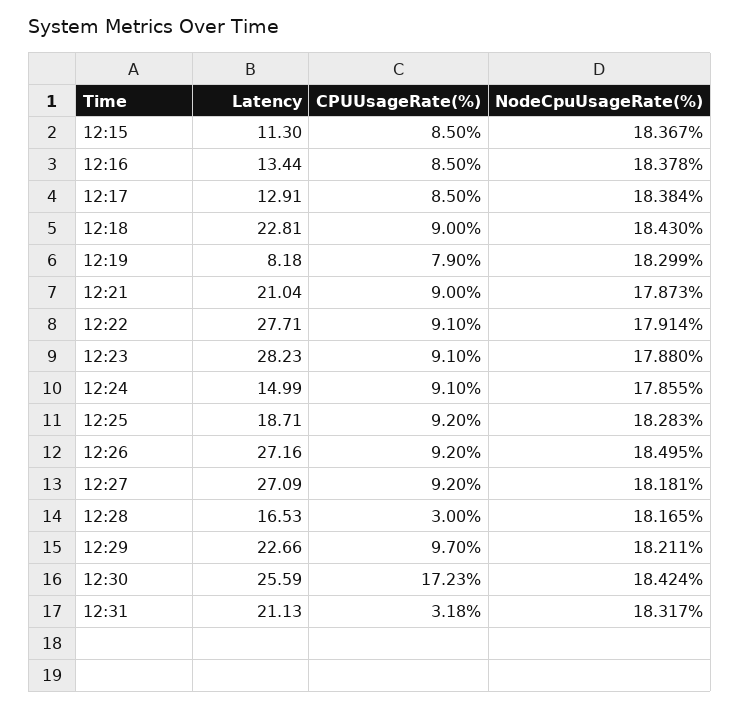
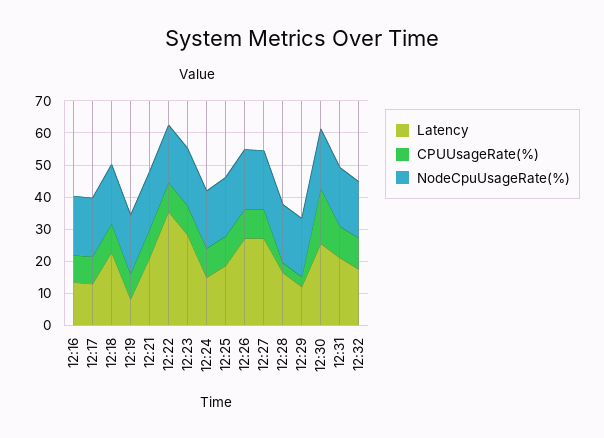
Latency, 12:15: 11.3 -> none
CPUUsageRate(%), 12:15: 8.5 -> none
NodeCpuUsageRate(%), 12:15: 18.367 -> none
Latency, 12:22: 27.71 -> 35
Latency, 12:29: 22.66 -> 12.5
CPUUsageRate(%), 12:29: 9.7 -> 2.5
CPUUsageRate(%), 12:31: 3.18 -> 10
Latency, 12:32: none -> 17.5
CPUUsageRate(%), 12:32: none -> 10
NodeCpuUsageRate(%), 12:32: none -> 17.5

